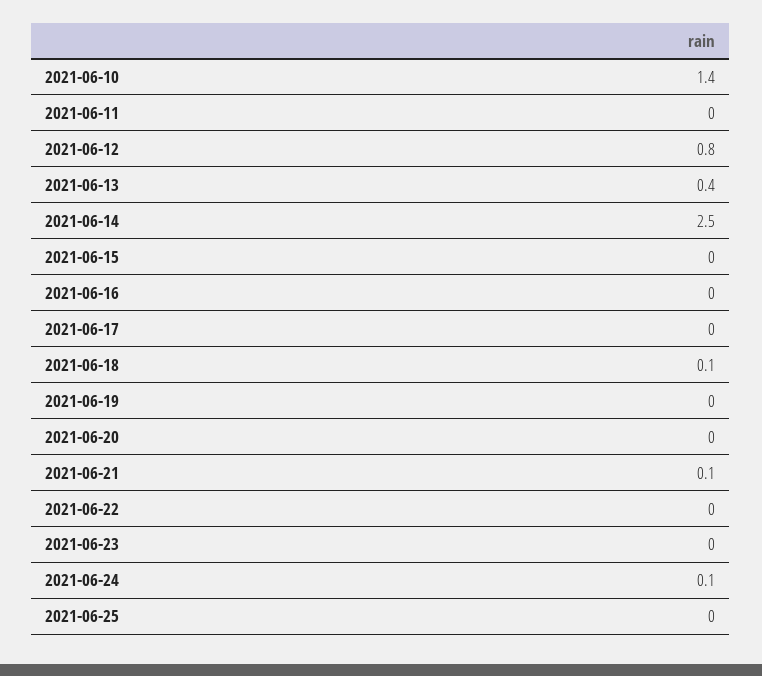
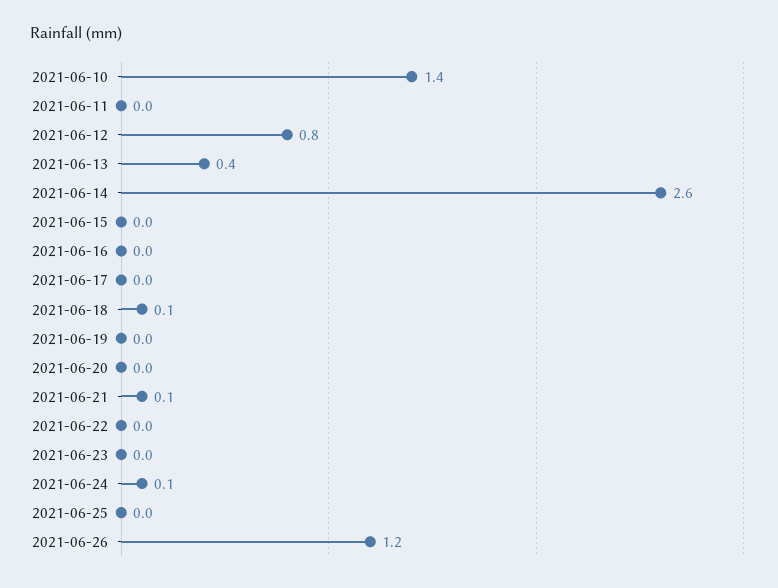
2021-06-14: 2.5 -> 2.6
2021-06-26: none -> 1.2

